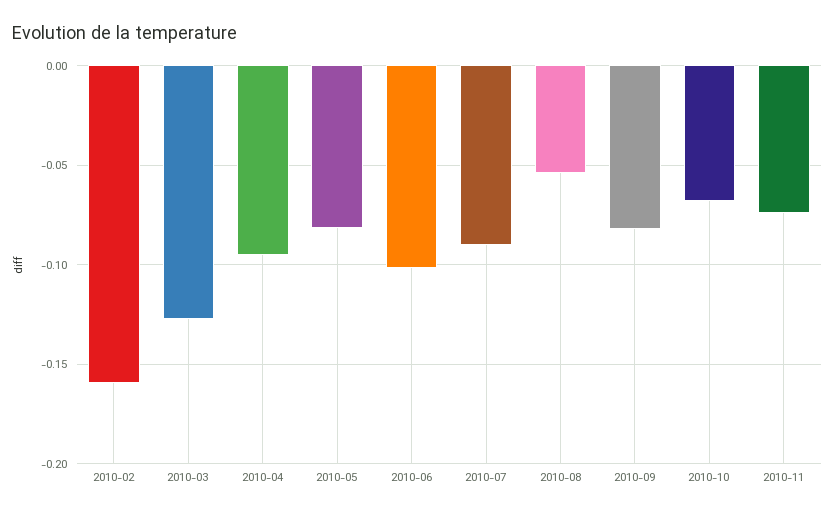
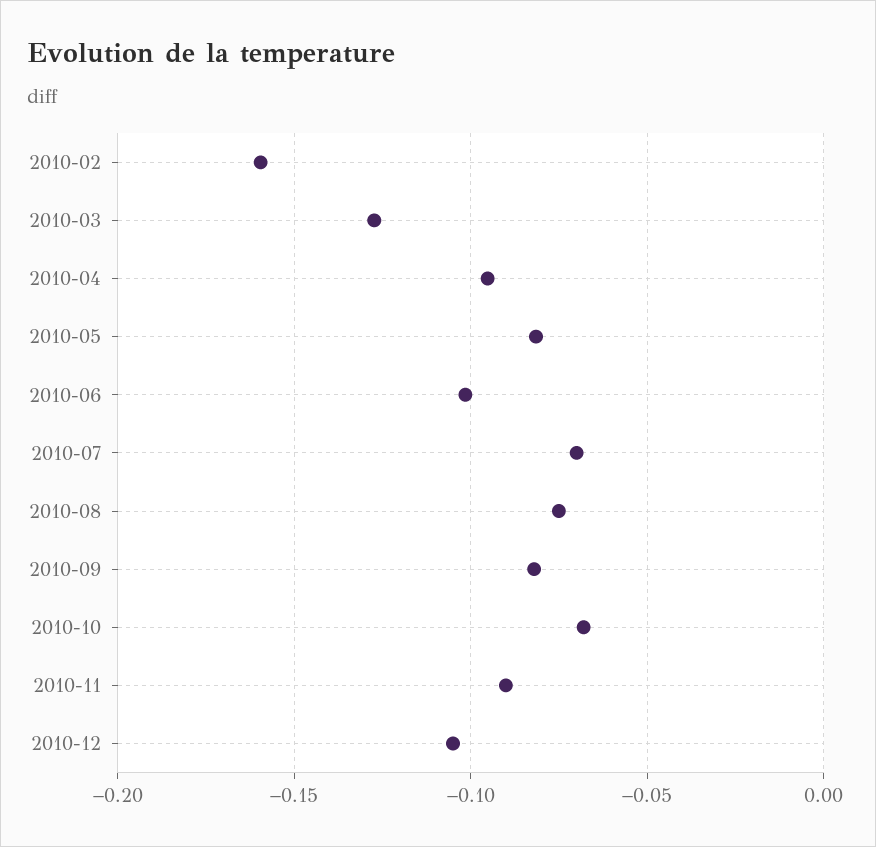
2010-07: -0.09 -> -0.07
2010-08: -0.055 -> -0.075
2010-11: -0.075 -> -0.09
2010-12: none -> -0.105

